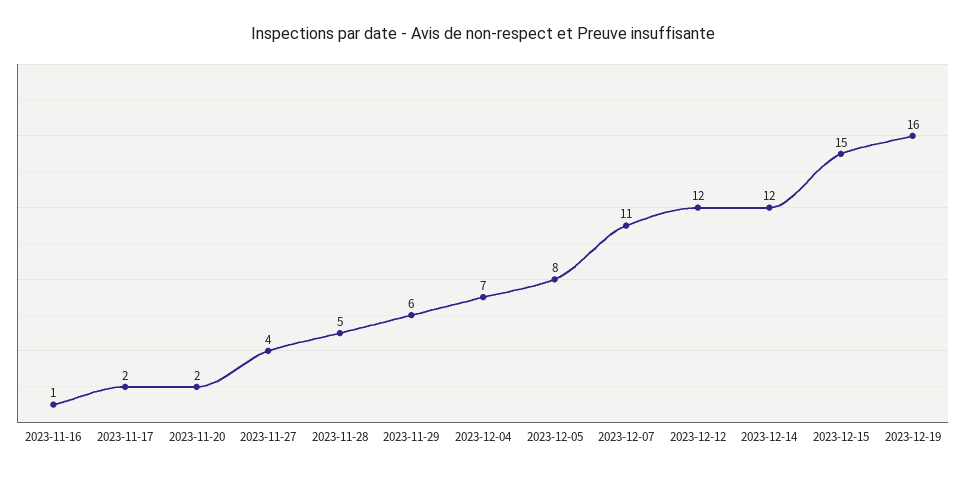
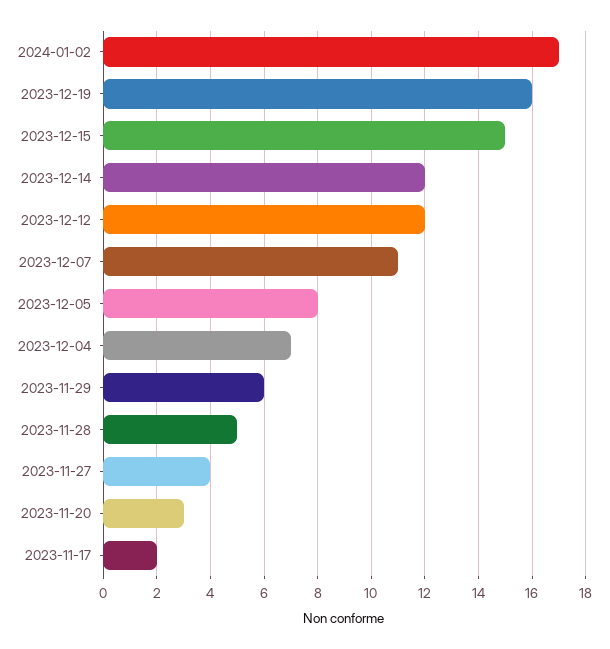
2023-11-16: 1 -> none
2023-11-20: 2 -> 3
2024-01-02: none -> 17

